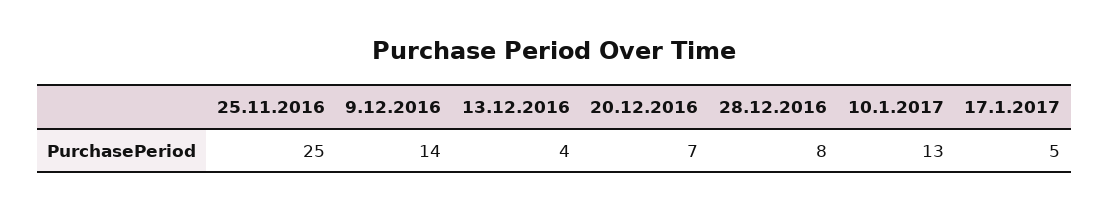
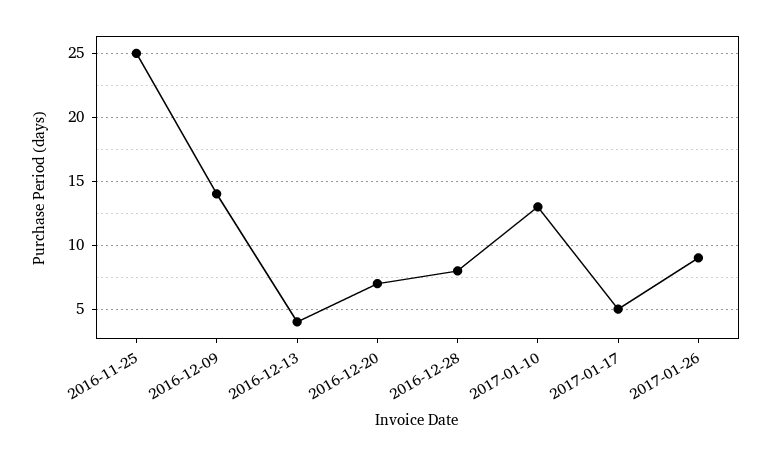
2017-01-26: none -> 9

